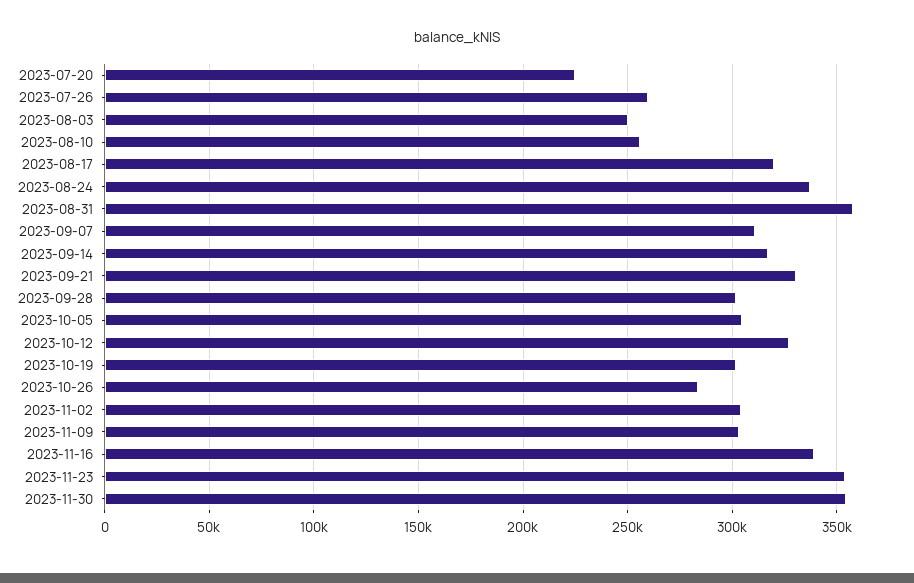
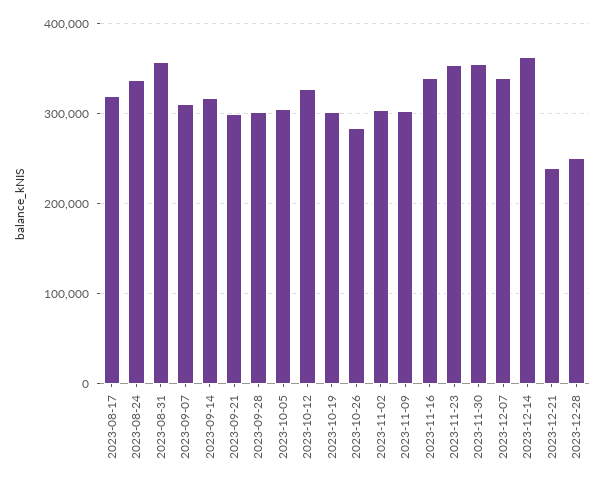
2023-07-20: 225000 -> none
2023-07-26: 260000 -> none
2023-08-03: 250000 -> none
2023-08-10: 255000 -> none
2023-09-21: 330000 -> 300000
2023-12-07: none -> 340000
2023-12-14: none -> 360000
2023-12-21: none -> 240000
2023-12-28: none -> 250000

